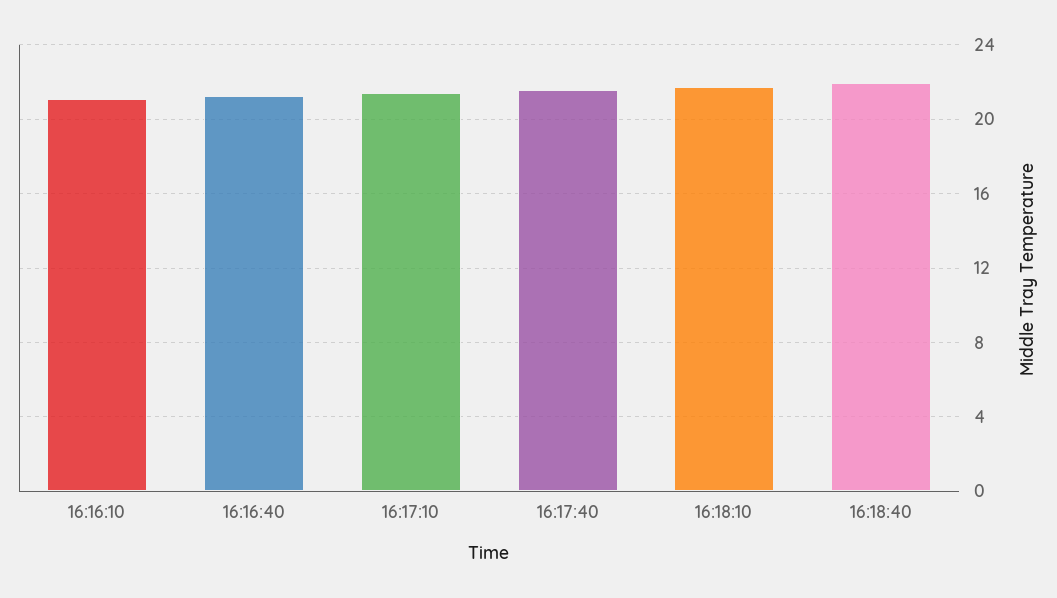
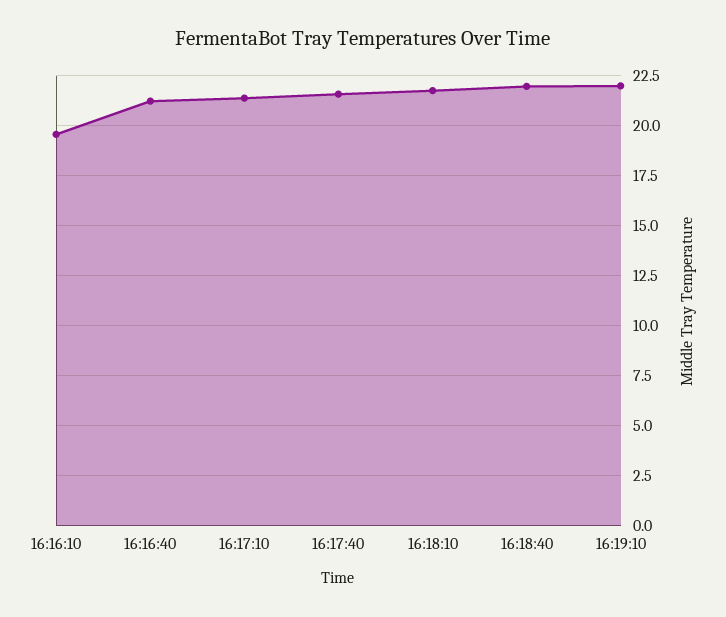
16:16:10: 21 -> 19.5
16:19:10: none -> 22

